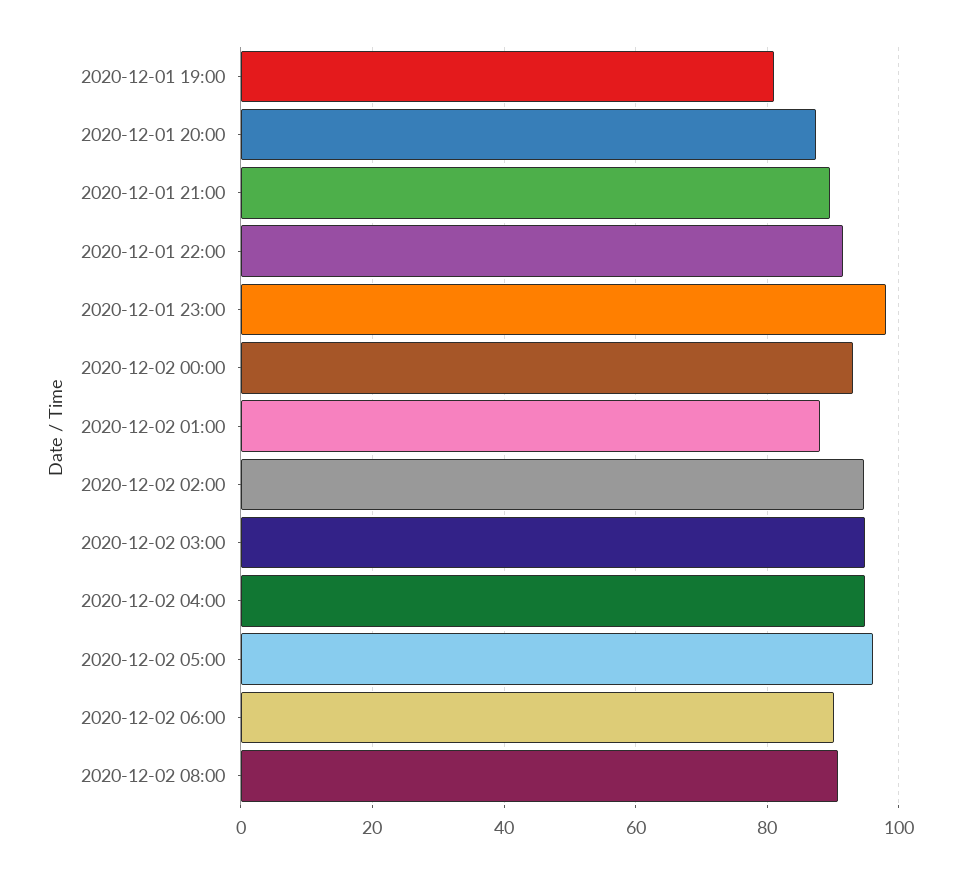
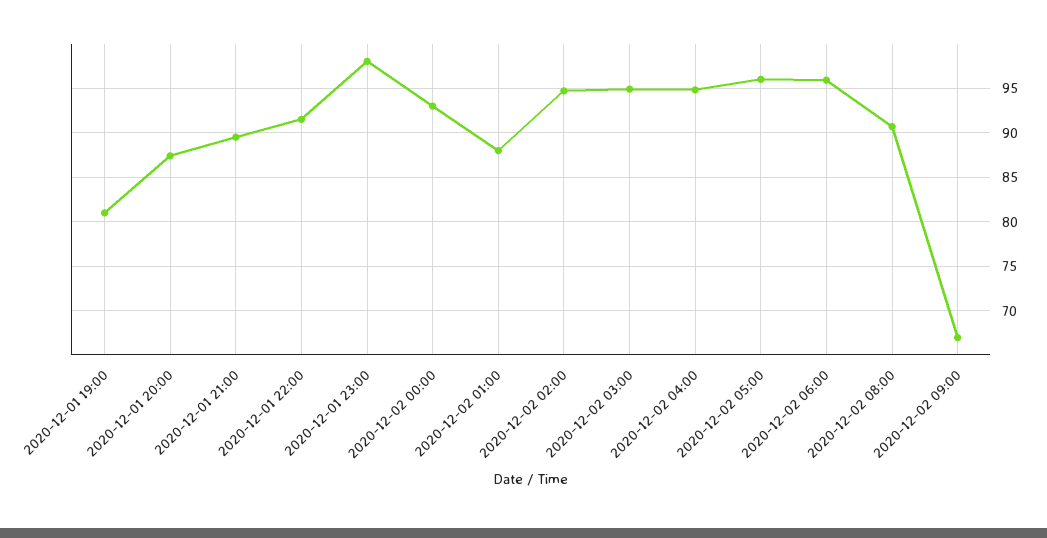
2020-12-02 06:00: 90 -> 96
2020-12-02 09:00: none -> 67

